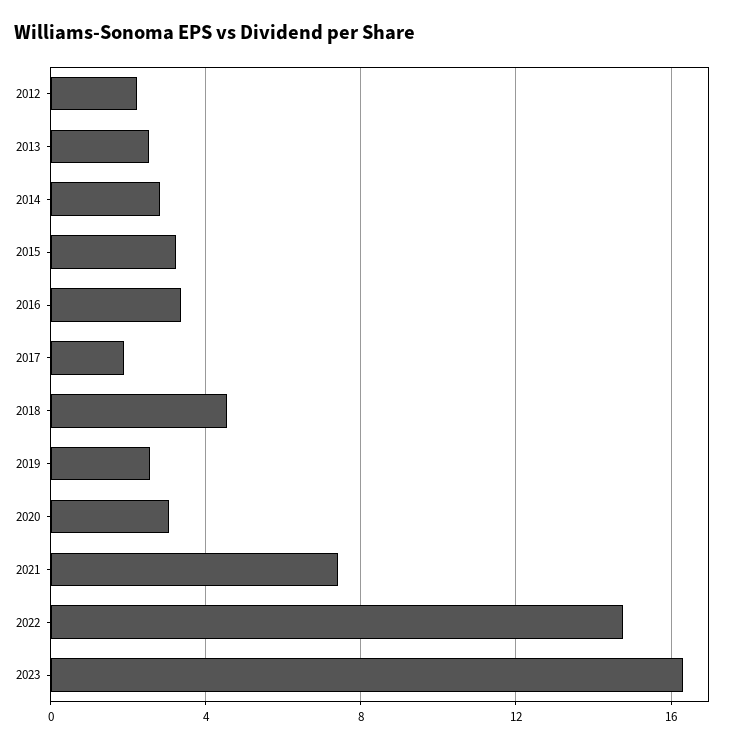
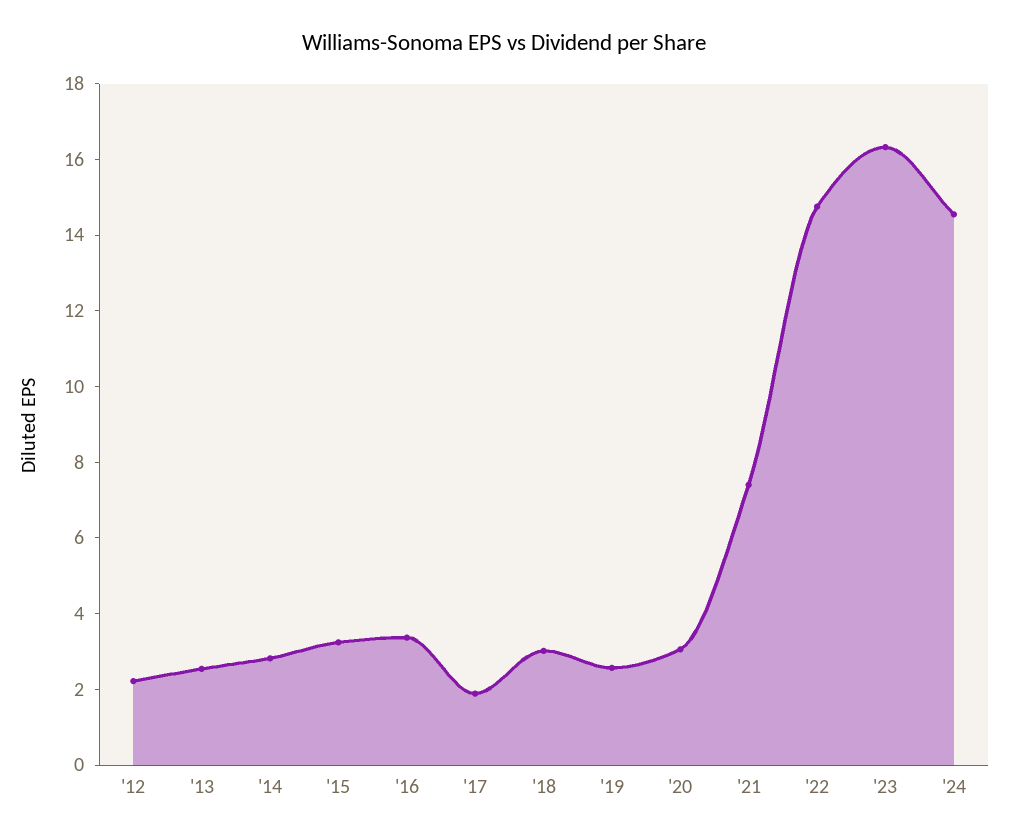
2018: 4.5 -> 3
'24: none -> 14.5

